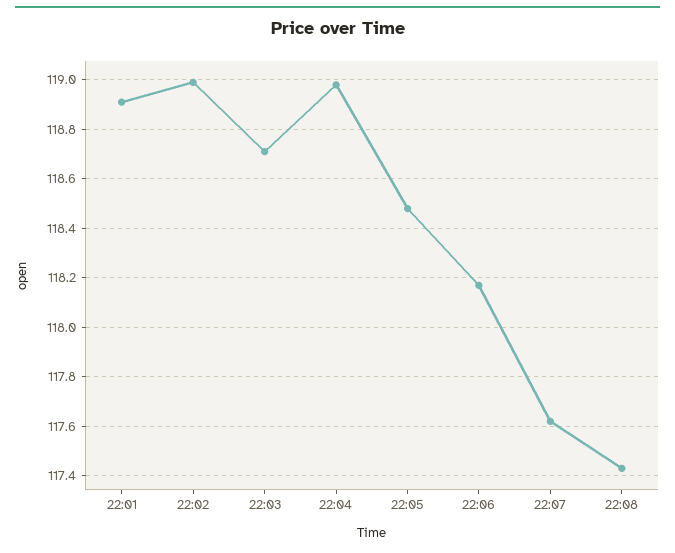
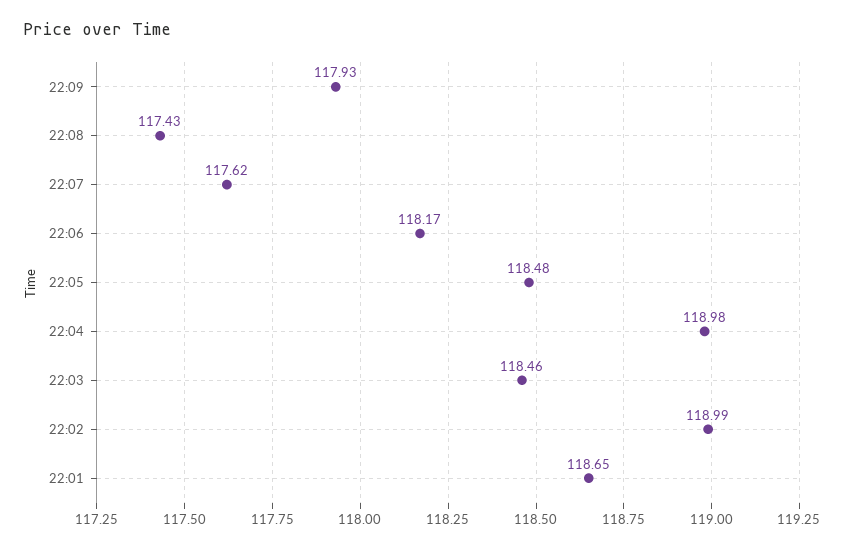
22:01: 118.9 -> 118.65
22:03: 118.7 -> 118.46
22:09: none -> 117.93

